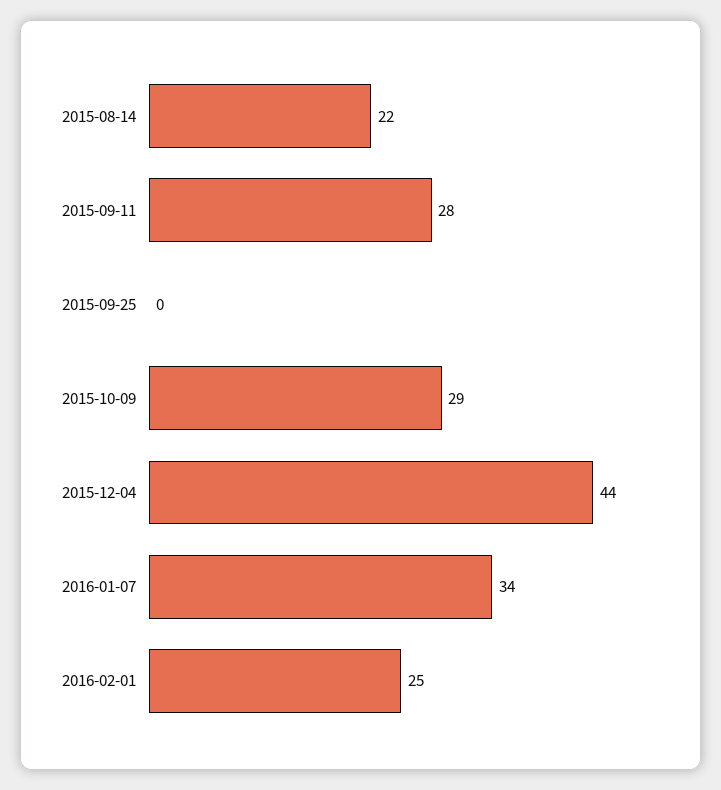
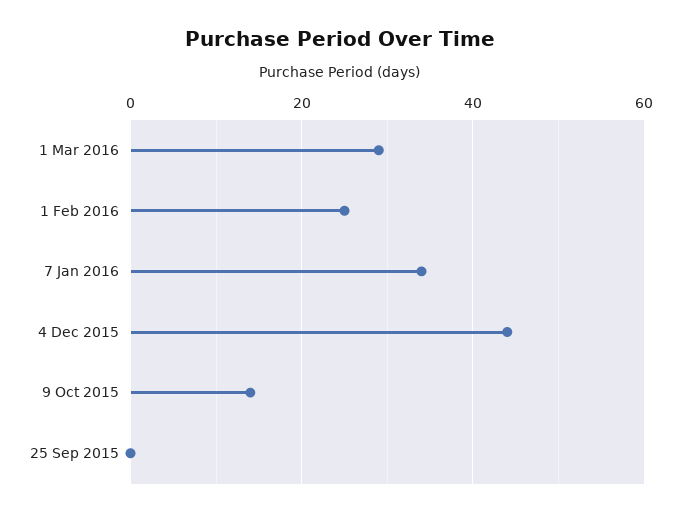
2015-08-14: 22 -> none
2015-09-11: 28 -> none
2015-10-09: 29 -> 15
1 Mar 2016: none -> 30

